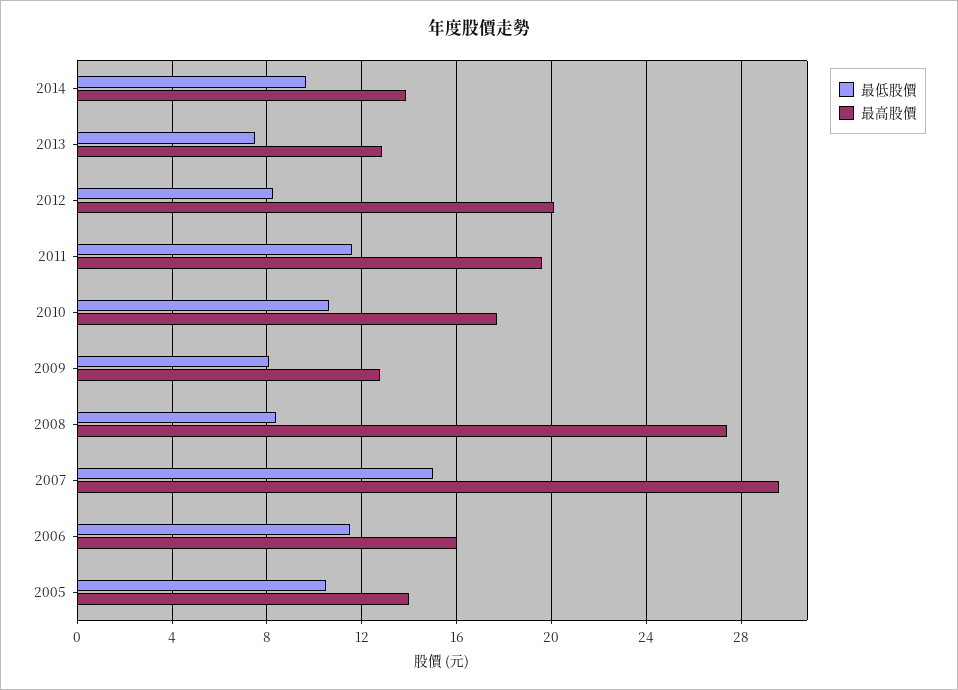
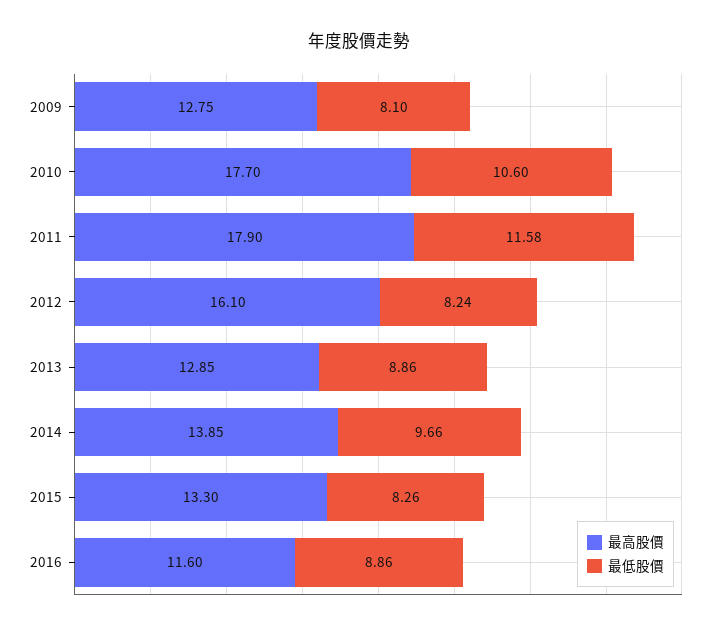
最低股價, 2013: 7.5 -> 8.86
最高股價, 2012: 20 -> 16.1
最高股價, 2011: 19.5 -> 17.9
最低股價, 2008: 8.5 -> none
最高股價, 2008: 27.5 -> none
最低股價, 2007: 15 -> none
最高股價, 2007: 29.5 -> none
最低股價, 2006: 11.5 -> none
最高股價, 2006: 16 -> none
最低股價, 2005: 10.5 -> none
最高股價, 2005: 14 -> none
最高股價, 2015: none -> 13.3
最低股價, 2015: none -> 8.26
最高股價, 2016: none -> 11.6
最低股價, 2016: none -> 8.86

